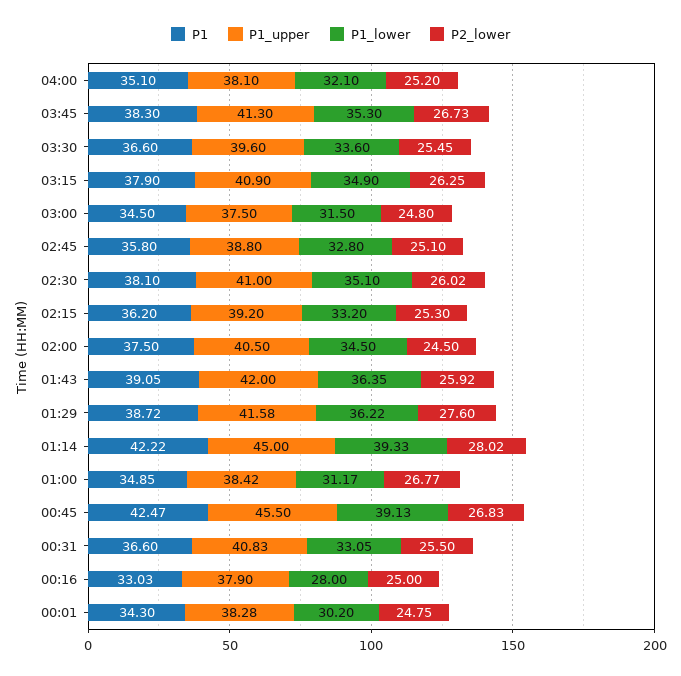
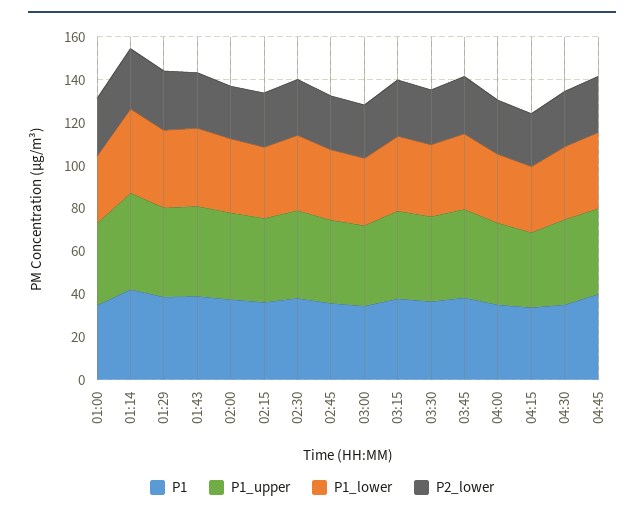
P1, 00:45: 42.47 -> none
P1_upper, 00:45: 45.5 -> none
P1_lower, 00:45: 39.13 -> none
P2_lower, 00:45: 26.83 -> none
P1, 00:31: 36.6 -> none
P1_upper, 00:31: 40.83 -> none
P1_lower, 00:31: 33.05 -> none
P2_lower, 00:31: 25.5 -> none
P1, 00:16: 33.03 -> none
P1_upper, 00:16: 37.9 -> none
P1_lower, 00:16: 28 -> none
P2_lower, 00:16: 25 -> none
P1, 00:01: 34.3 -> none
P1_upper, 00:01: 38.28 -> none
P1_lower, 00:01: 30.2 -> none
P2_lower, 00:01: 24.75 -> none
P1, 04:15: none -> 35
P1_upper, 04:15: none -> 35
P1_lower, 04:15: none -> 30
P2_lower, 04:15: none -> 25
P1, 04:30: none -> 35
P1_upper, 04:30: none -> 40
P1_lower, 04:30: none -> 35
P2_lower, 04:30: none -> 25
P1, 04:45: none -> 40
P1_upper, 04:45: none -> 40
P1_lower, 04:45: none -> 35
P2_lower, 04:45: none -> 25

